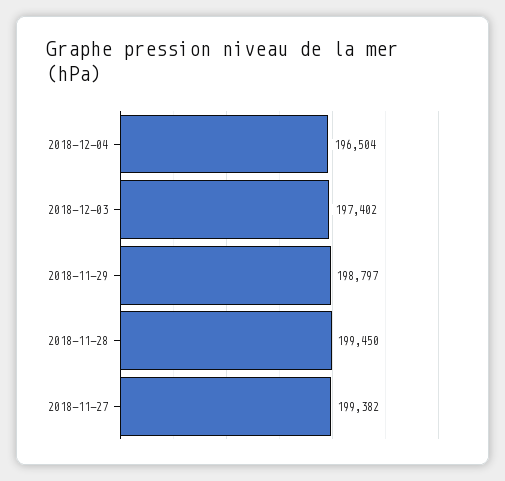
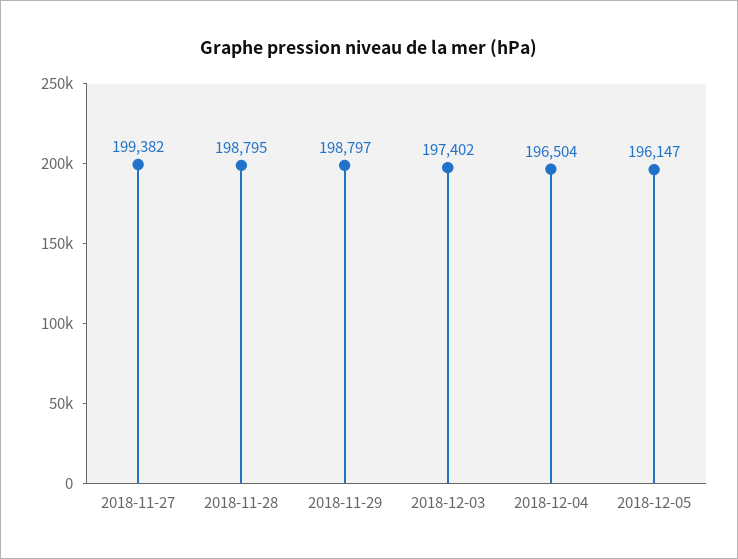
2018-11-28: 199450 -> 198795
2018-12-05: none -> 196147

